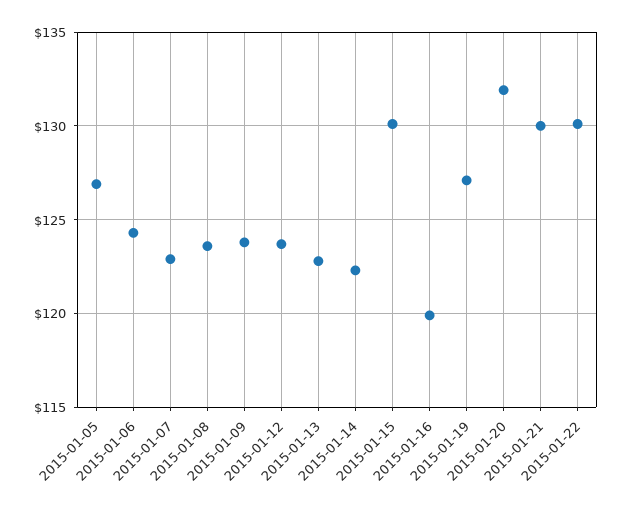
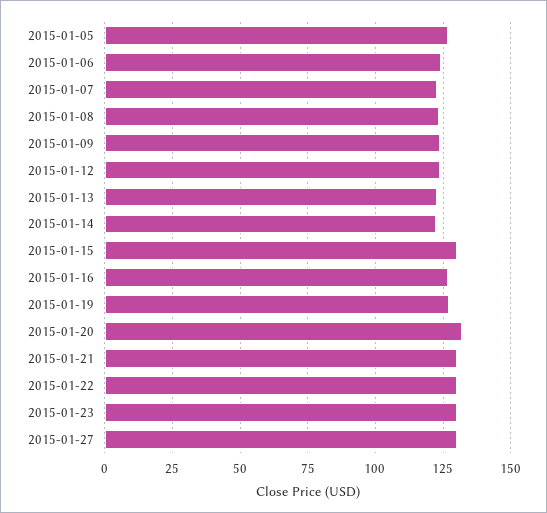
2015-01-16: 120 -> 127.5
2015-01-23: none -> 130
2015-01-27: none -> 130

